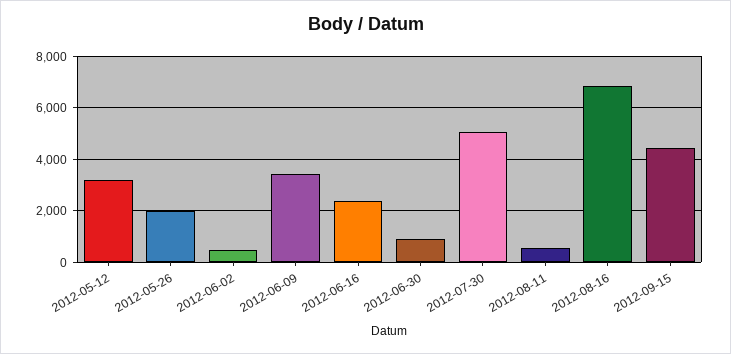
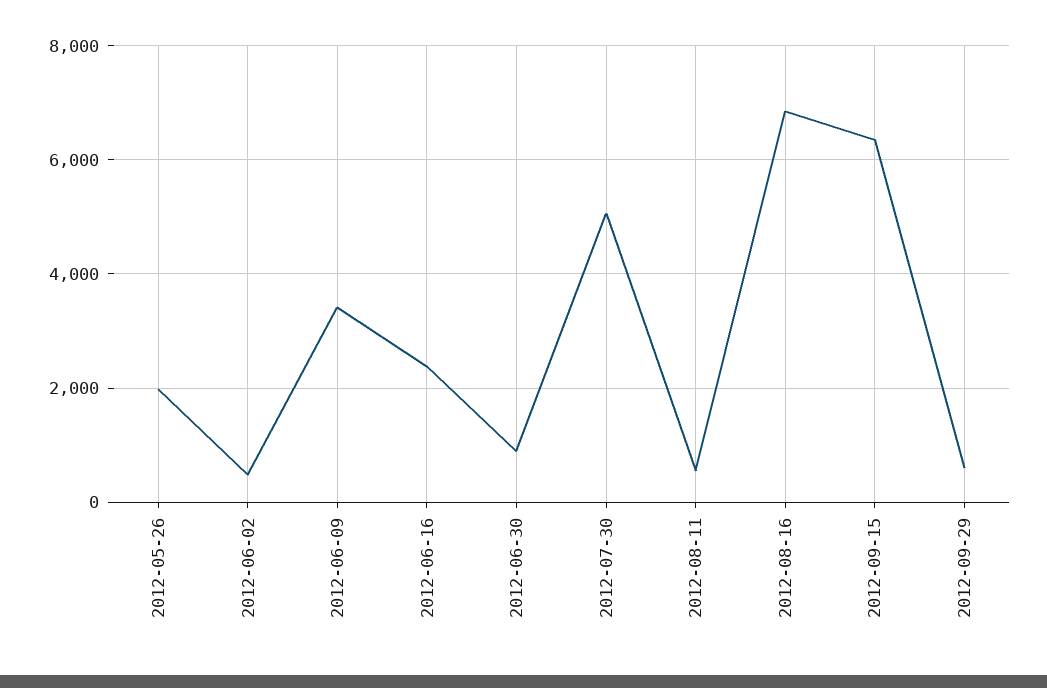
2012-05-12: 3250 -> none
2012-09-15: 4500 -> 6400
2012-09-29: none -> 600

